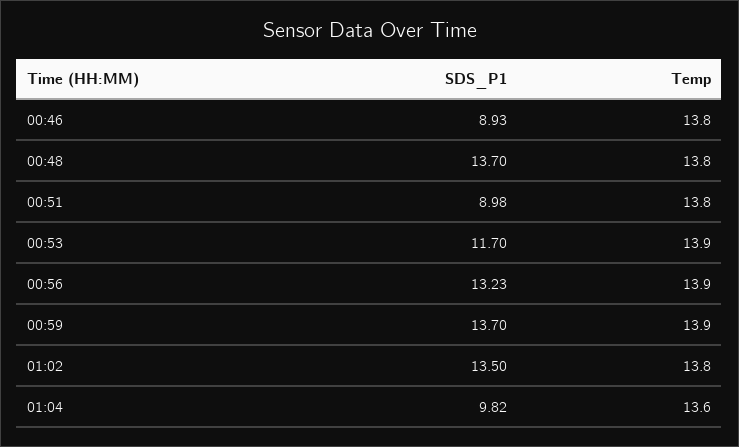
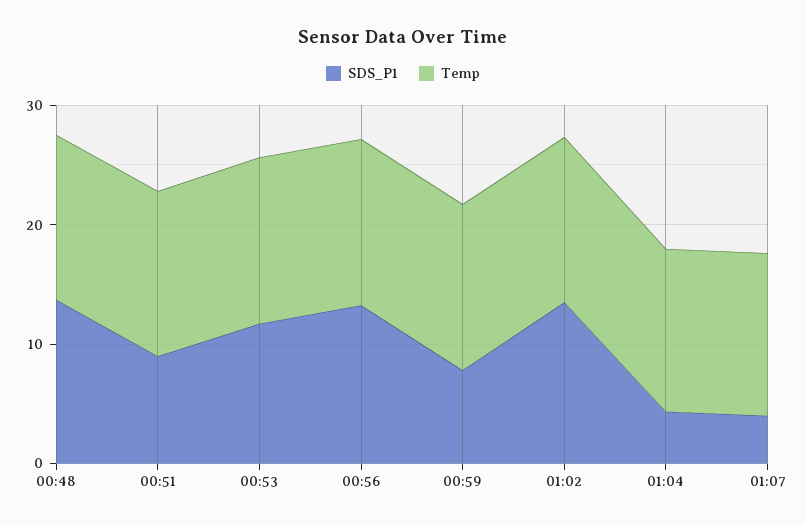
SDS_P1, 00:46: 8.93 -> none
Temp, 00:46: 13.8 -> none
SDS_P1, 00:59: 13.7 -> 8
SDS_P1, 01:04: 9.82 -> 4
SDS_P1, 01:07: none -> 4
Temp, 01:07: none -> 14

